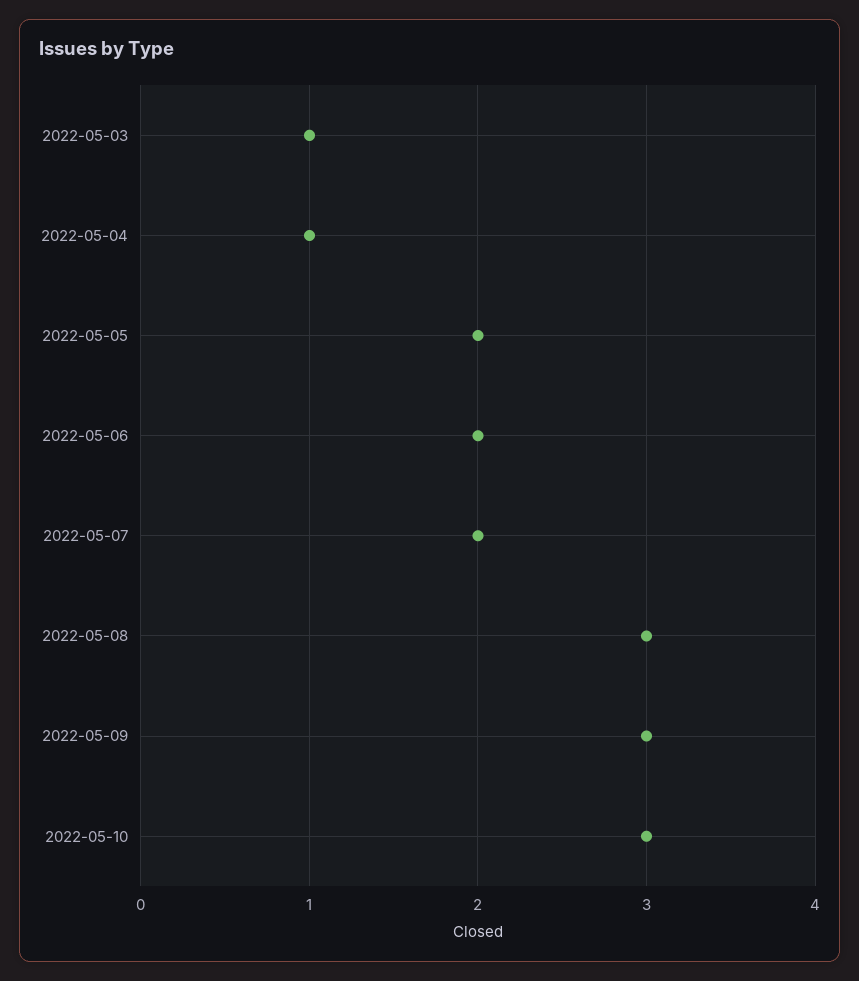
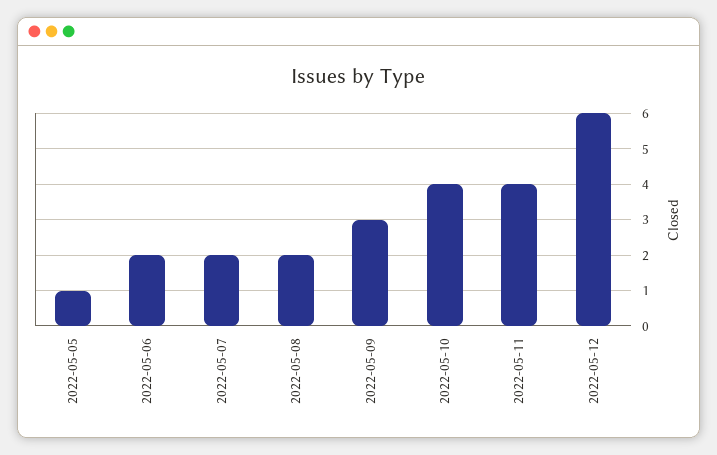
2022-05-03: 1 -> none
2022-05-04: 1 -> none
2022-05-05: 2 -> 1
2022-05-08: 3 -> 2
2022-05-10: 3 -> 4
2022-05-11: none -> 4
2022-05-12: none -> 6

